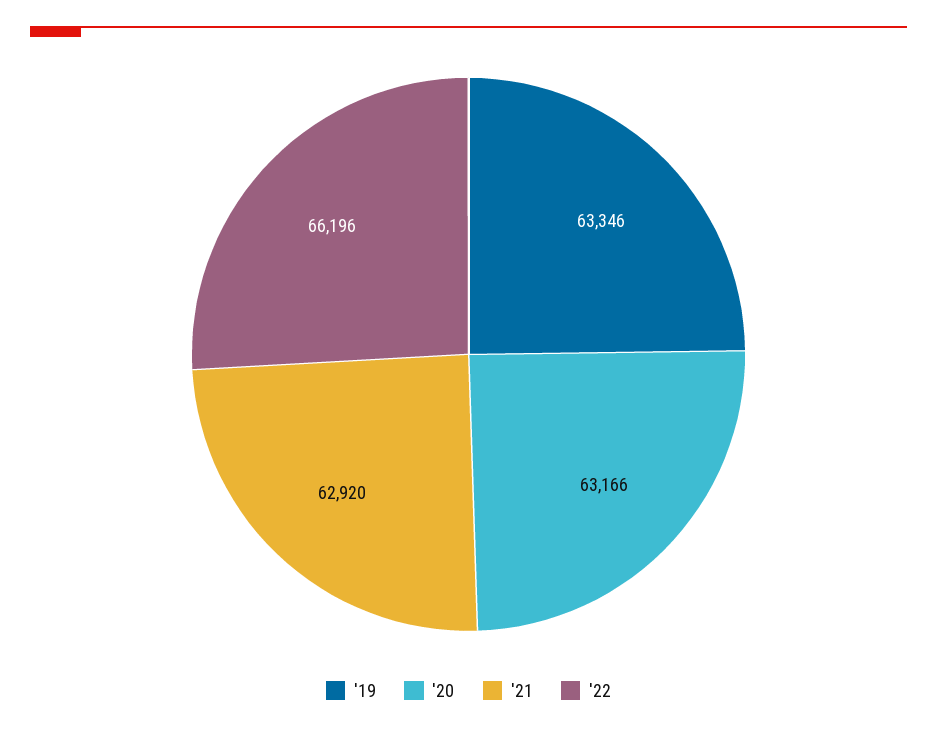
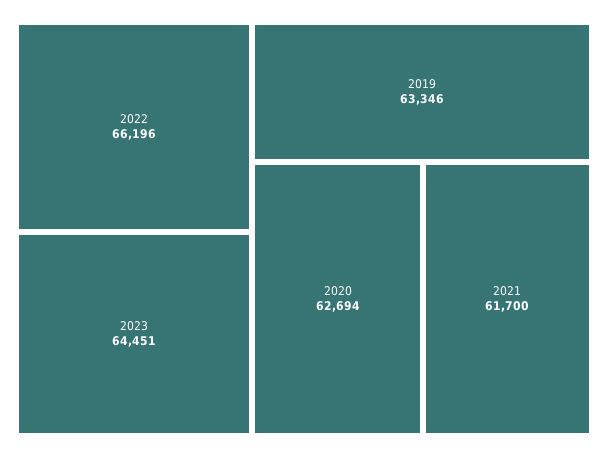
'20: 63166 -> 62694
'21: 62920 -> 61700
2023: none -> 64451

